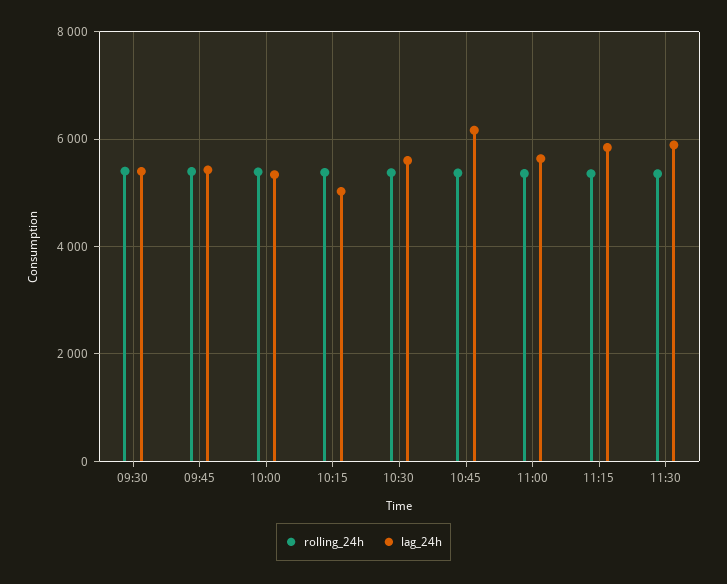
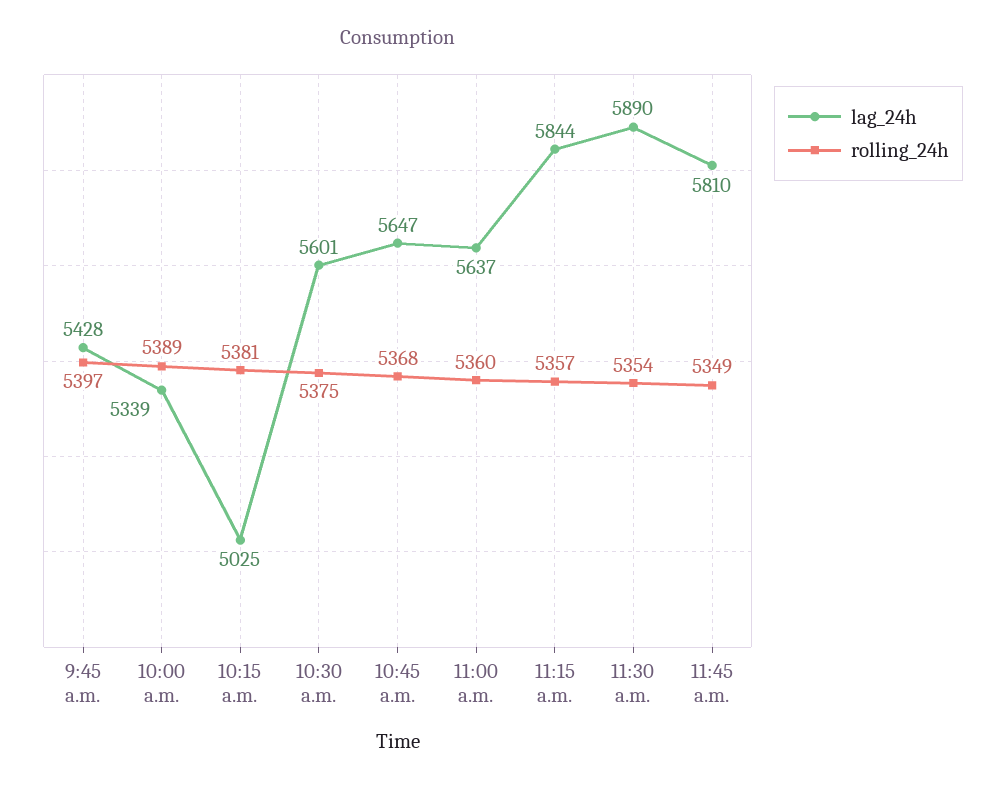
rolling_24h, 09:30: 5400 -> none
lag_24h, 09:30: 5400 -> none
lag_24h, 10:45: 6200 -> 5647
lag_24h, 11:45 a.m.: none -> 5810
rolling_24h, 11:45 a.m.: none -> 5349

